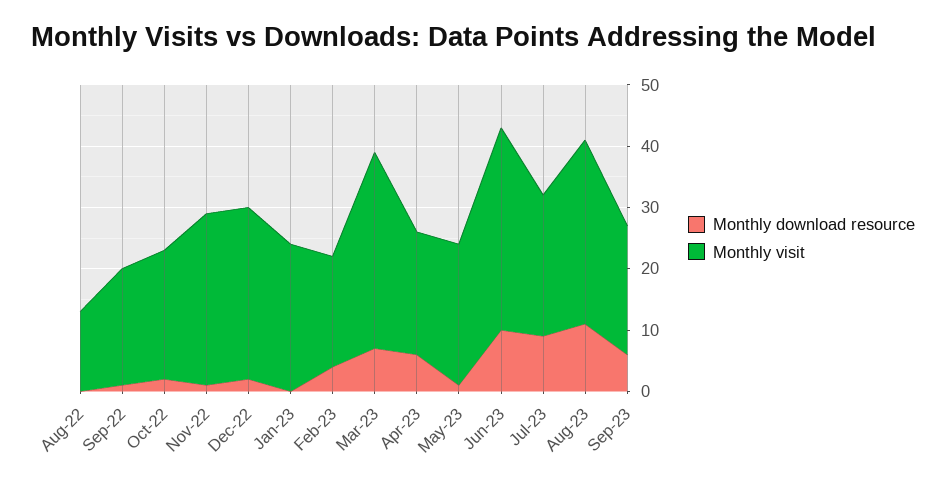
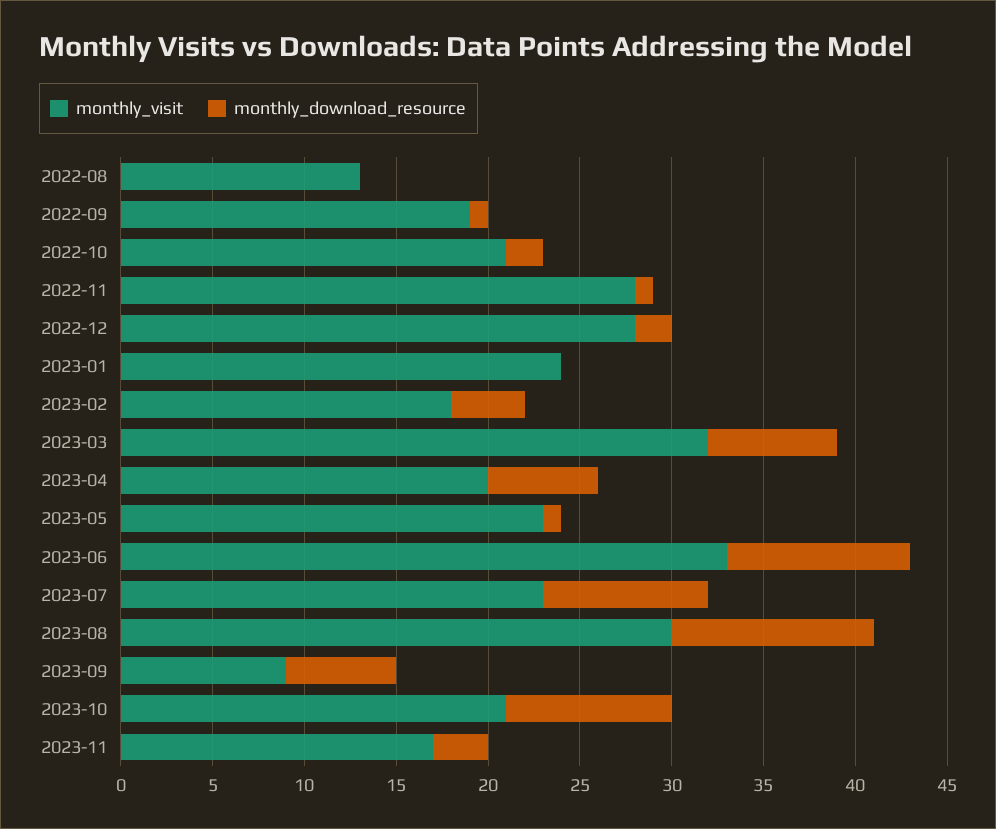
Monthly visit, Sep-23: 20 -> 9
Monthly visit, 2023-10: none -> 21
Monthly download resource, 2023-10: none -> 9
Monthly visit, 2023-11: none -> 17
Monthly download resource, 2023-11: none -> 3

